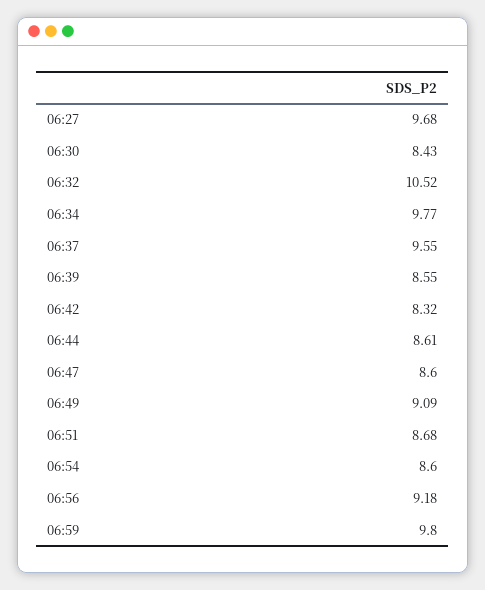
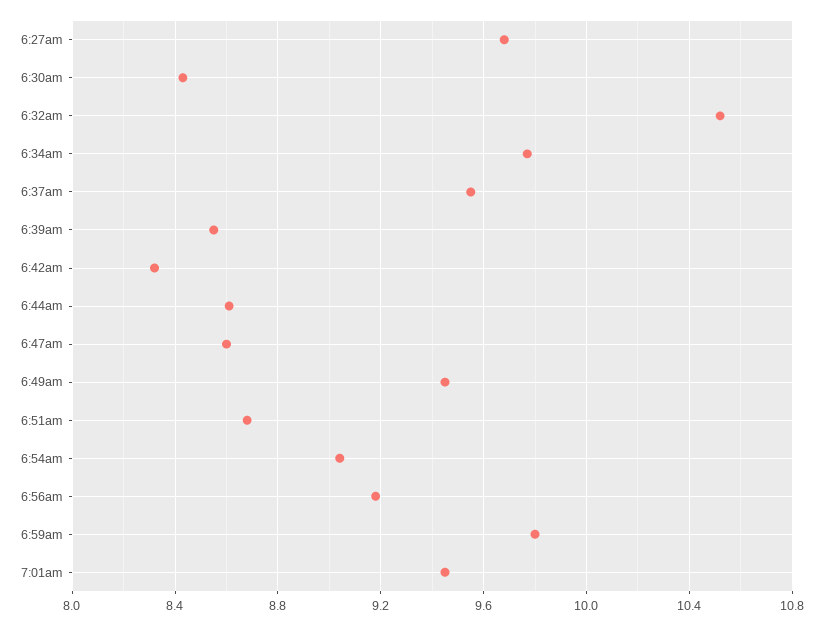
06:49: 9.09 -> 9.45
06:54: 8.6 -> 9.05
7:01am: none -> 9.45

